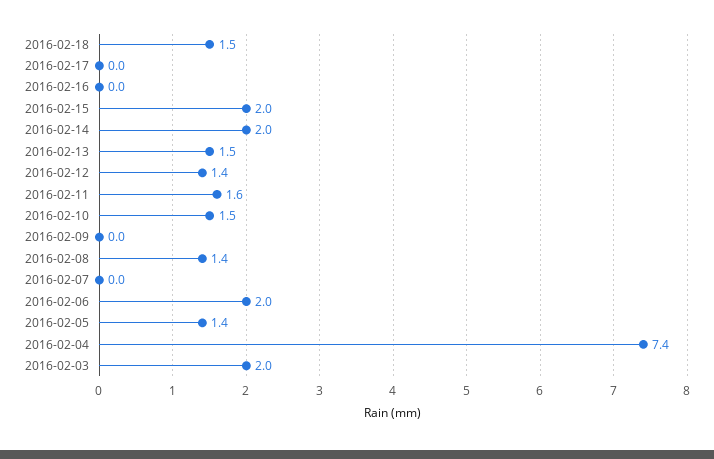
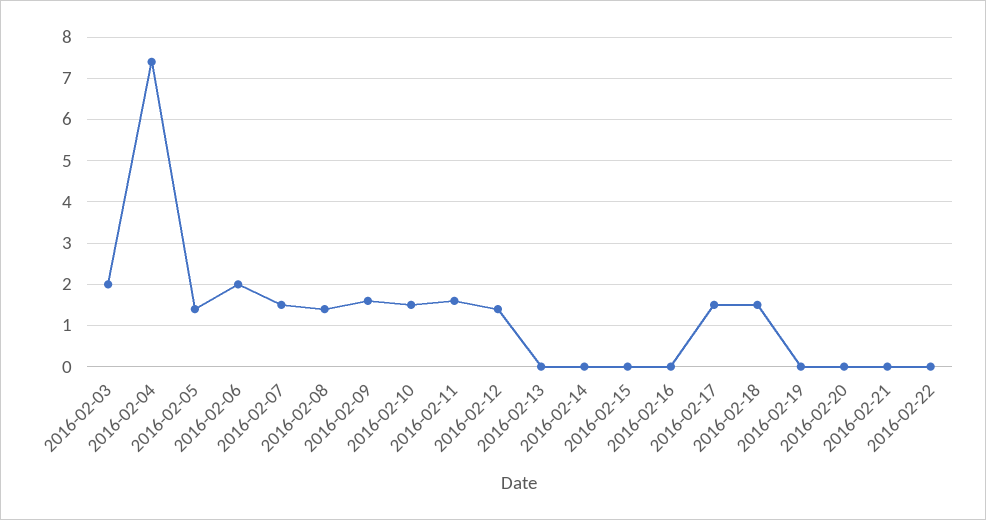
2016-02-17: 0 -> 1.5
2016-02-15: 2 -> 0
2016-02-14: 2 -> 0
2016-02-13: 1.5 -> 0
2016-02-09: 0 -> 1.5
2016-02-07: 0 -> 1.5
2016-02-19: none -> 0
2016-02-20: none -> 0
2016-02-21: none -> 0
2016-02-22: none -> 0

